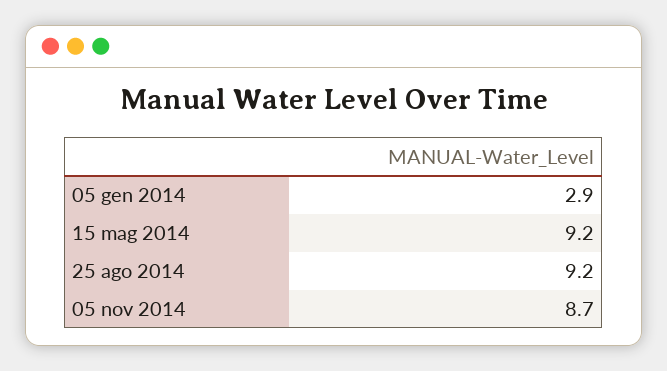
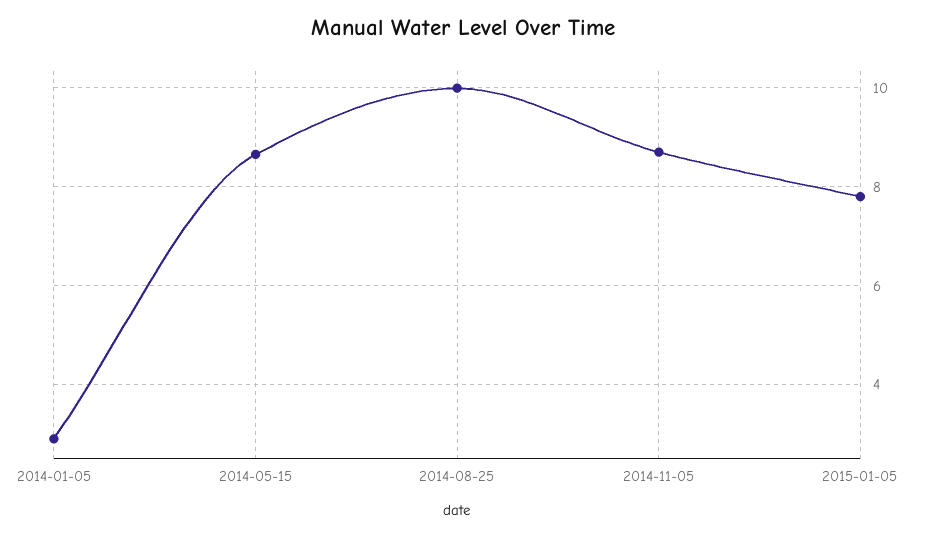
15 mag 2014: 9.2 -> 8.6
25 ago 2014: 9.2 -> 10
2015-01-05: none -> 7.8

